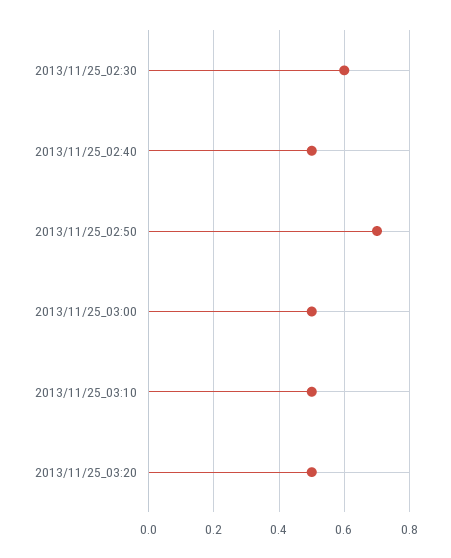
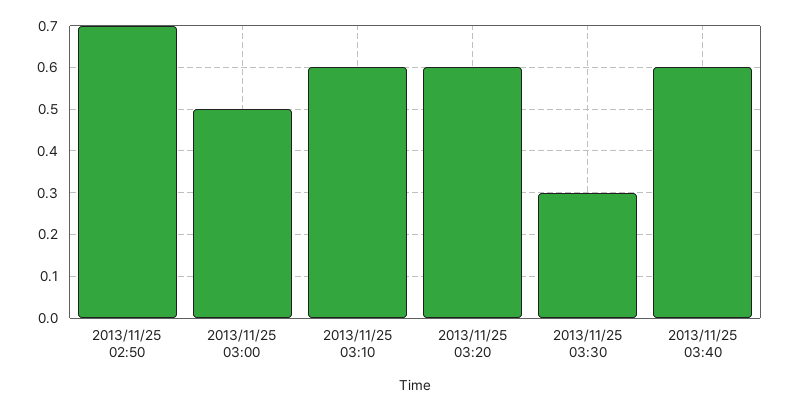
2013/11/25_02:30: 0.6 -> none
2013/11/25_02:40: 0.5 -> none
2013/11/25_03:10: 0.5 -> 0.6
2013/11/25_03:20: 0.5 -> 0.6
2013/11/25 03:30: none -> 0.3
2013/11/25 03:40: none -> 0.6

